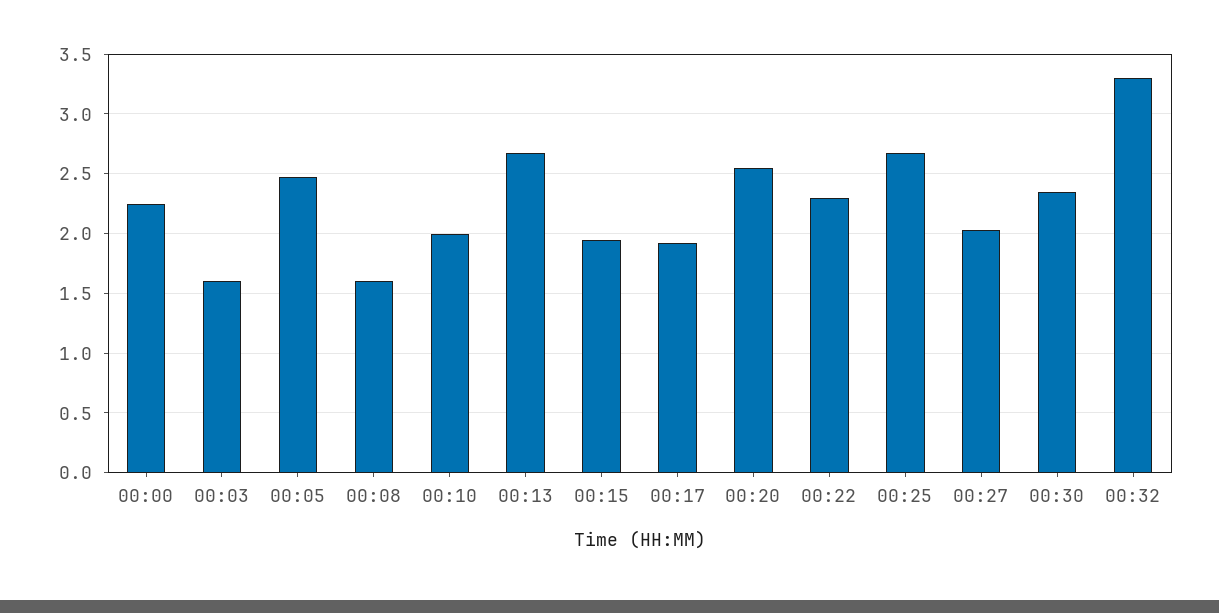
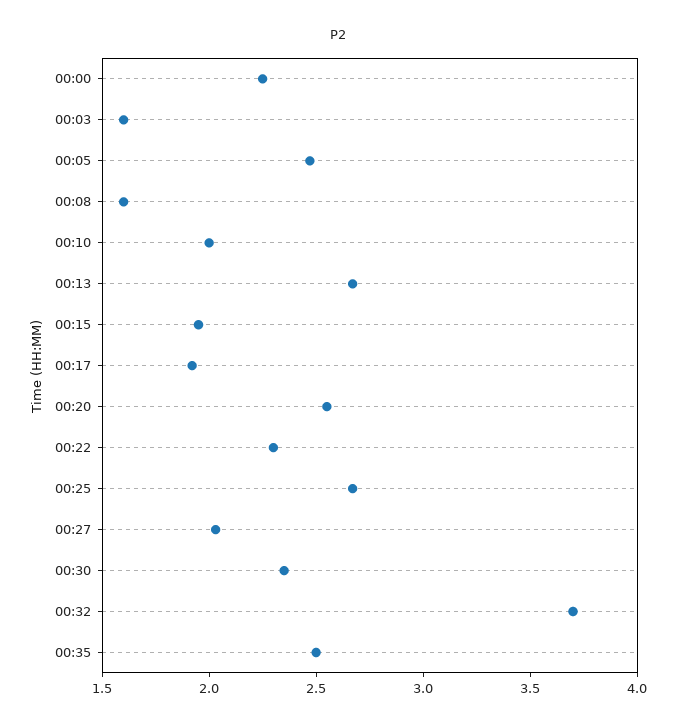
00:32: 3.3 -> 3.7
00:35: none -> 2.5

